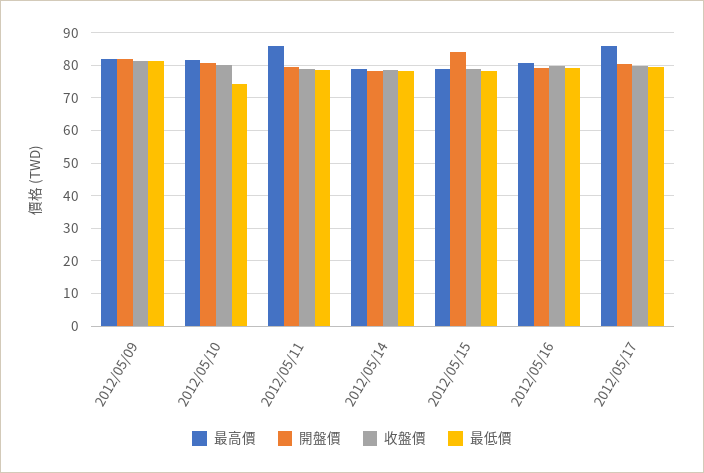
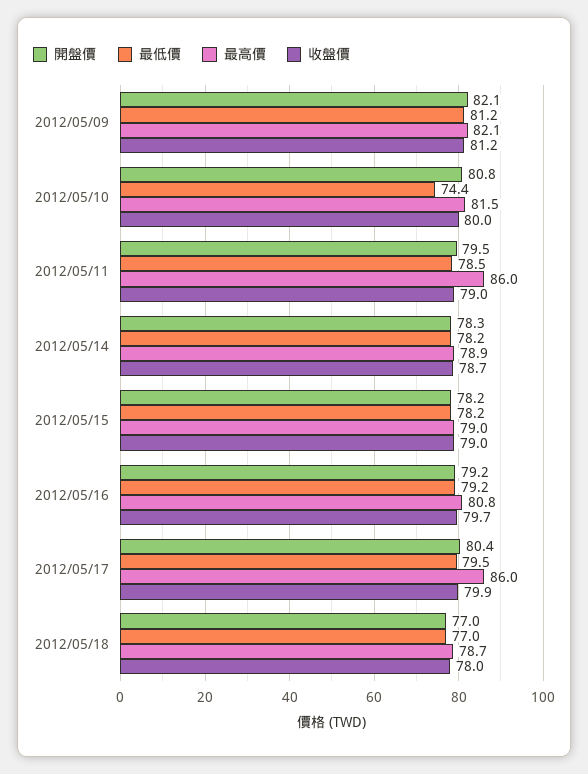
開盤價, 2012/05/15: 84 -> 78.2
開盤價, 2012/05/18: none -> 77
最低價, 2012/05/18: none -> 77
最高價, 2012/05/18: none -> 78.7
收盤價, 2012/05/18: none -> 78

